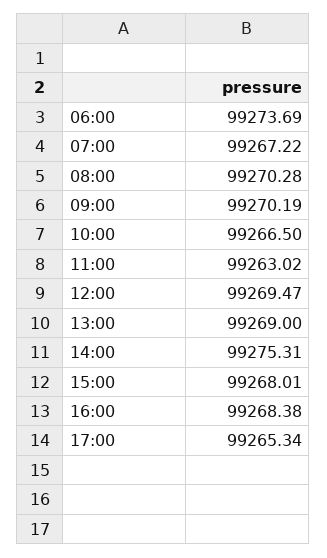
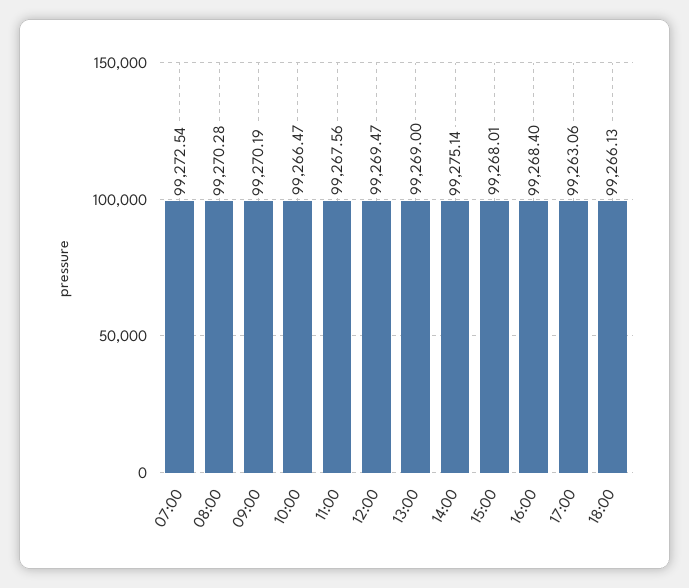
06:00: 99273.69 -> none
07:00: 99267.22 -> 99272.54
10:00: 99266.5 -> 99266.47
11:00: 99263.02 -> 99267.56
14:00: 99275.31 -> 99275.14
16:00: 99268.38 -> 99268.4
17:00: 99265.34 -> 99263.06
18:00: none -> 99266.13

